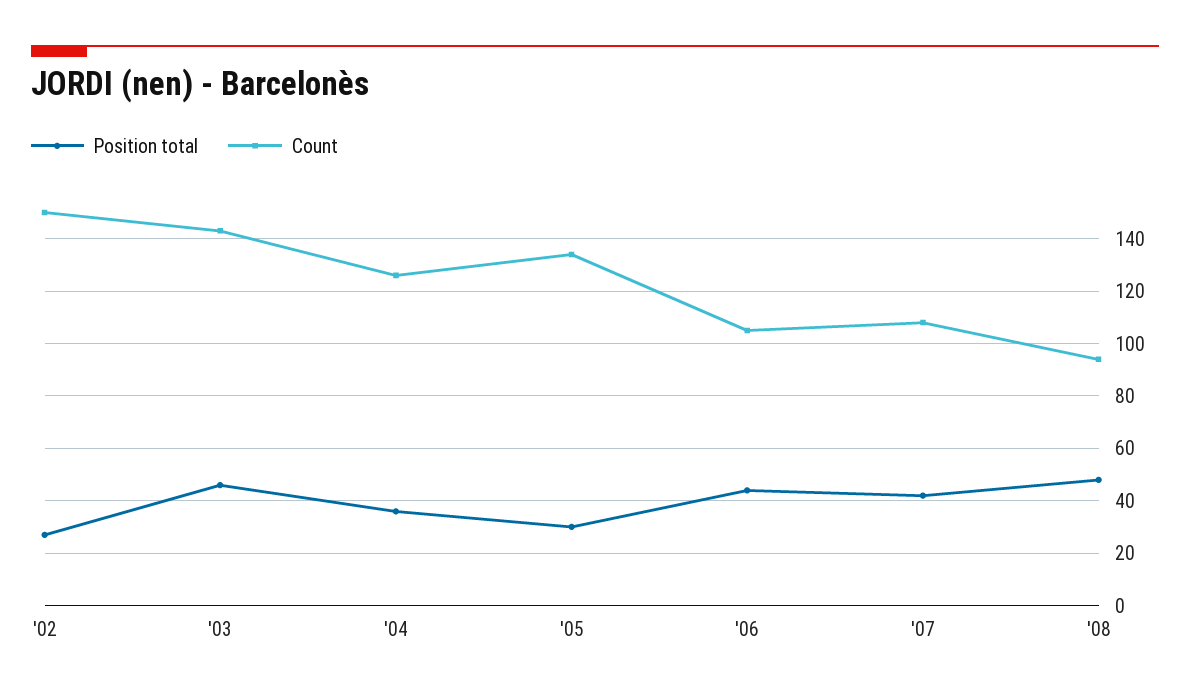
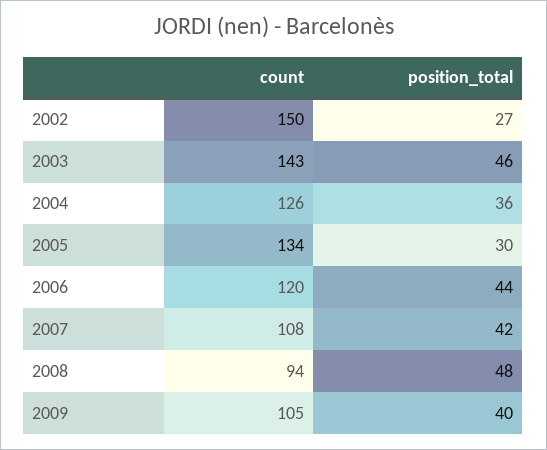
Count, '06: 105 -> 120
Count, 2009: none -> 105
Position total, 2009: none -> 40

